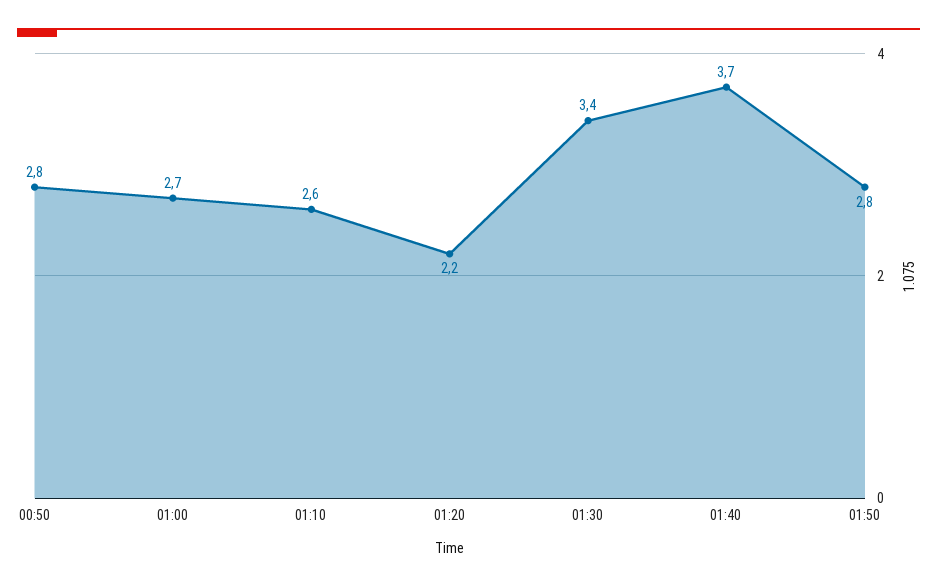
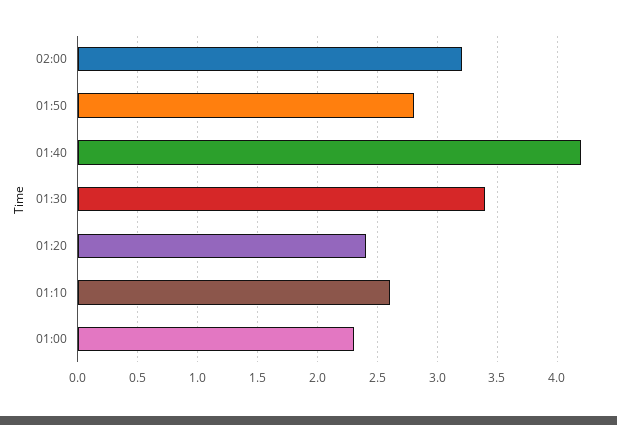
00:50: 2.8 -> none
01:00: 2.7 -> 2.3
01:20: 2.2 -> 2.4
01:40: 3.7 -> 4.2
02:00: none -> 3.2

